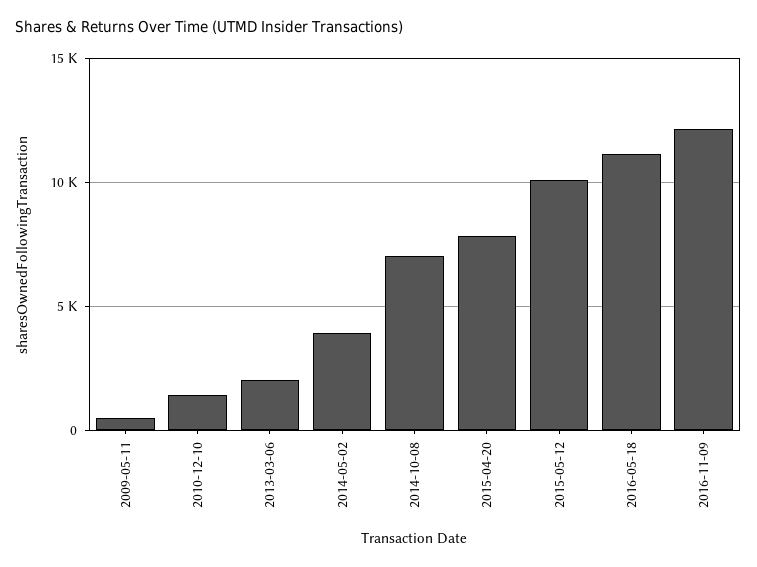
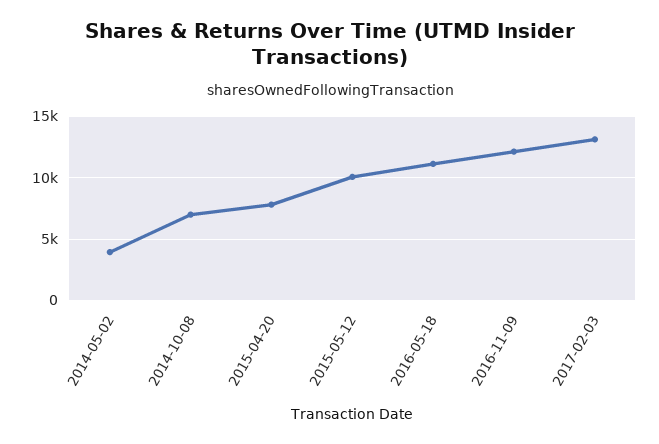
2009-05-11: 500 -> none
2010-12-10: 1500 -> none
2013-03-06: 2000 -> none
2017-02-03: none -> 13000

